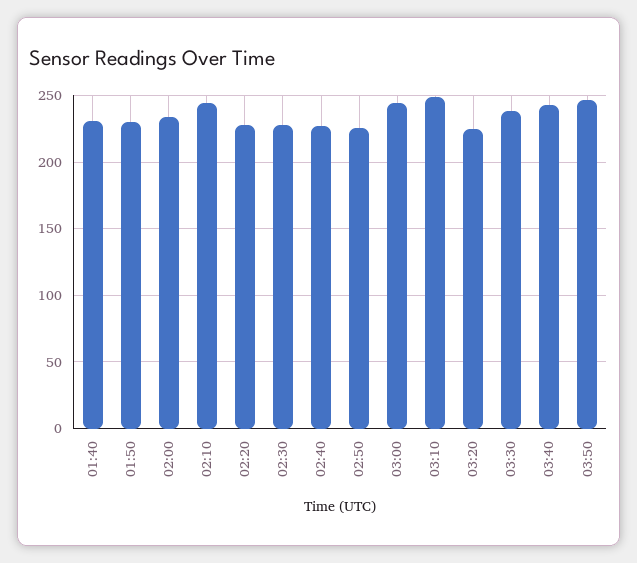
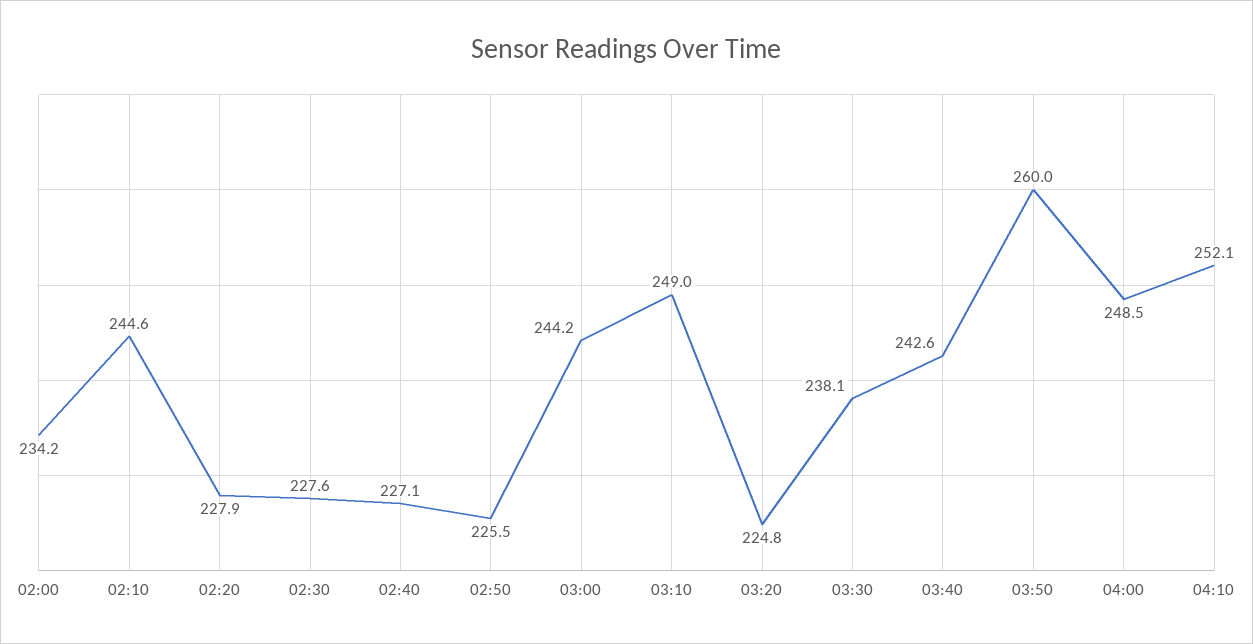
01:40: 230 -> none
01:50: 230 -> none
03:50: 245 -> 260
04:00: none -> 248.5
04:10: none -> 252.1

